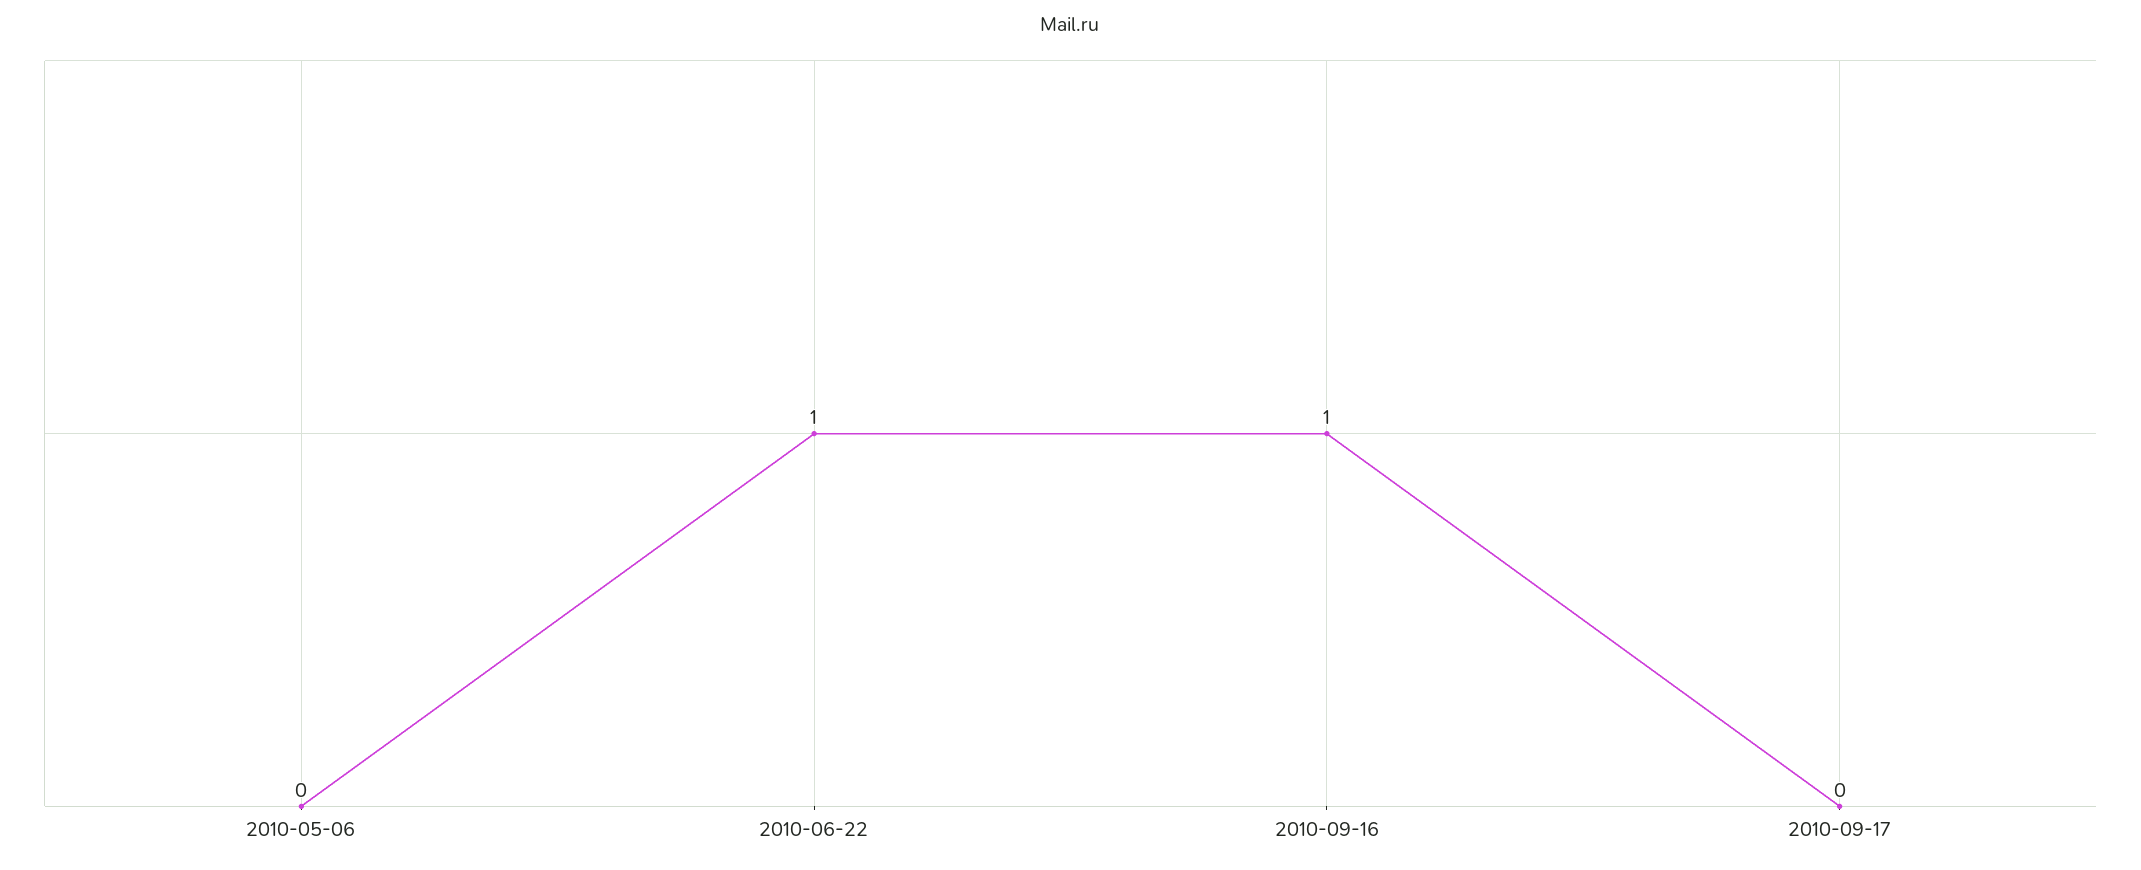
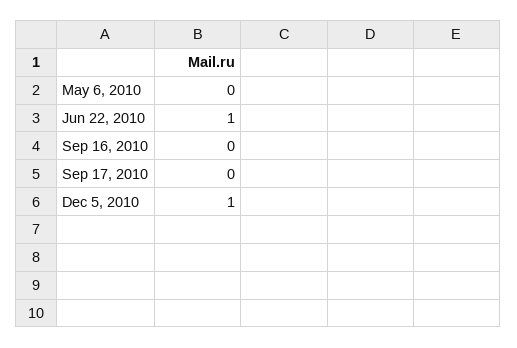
2010-09-16: 1 -> 0
Dec 5, 2010: none -> 1

